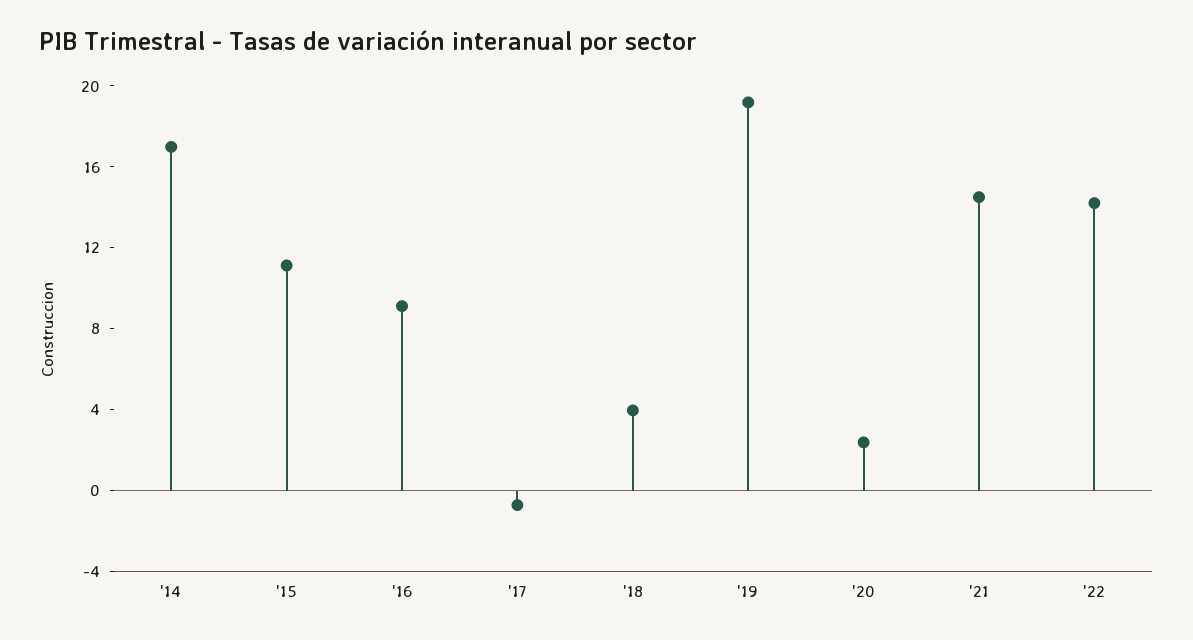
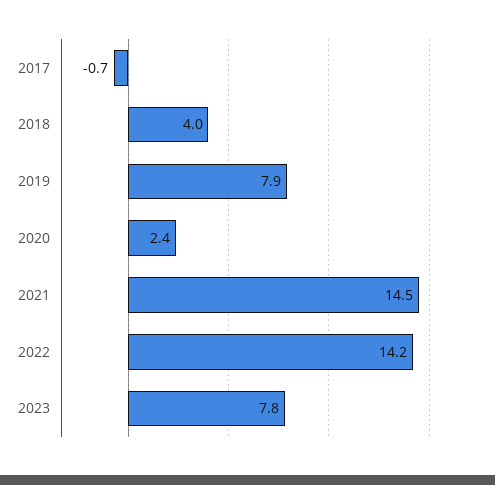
'14: 17 -> none
'15: 11 -> none
'16: 9 -> none
'19: 19 -> 7.9
2023: none -> 7.8

